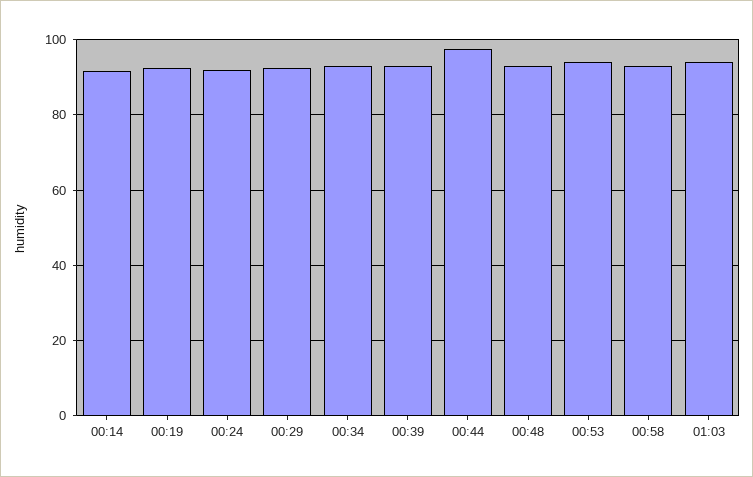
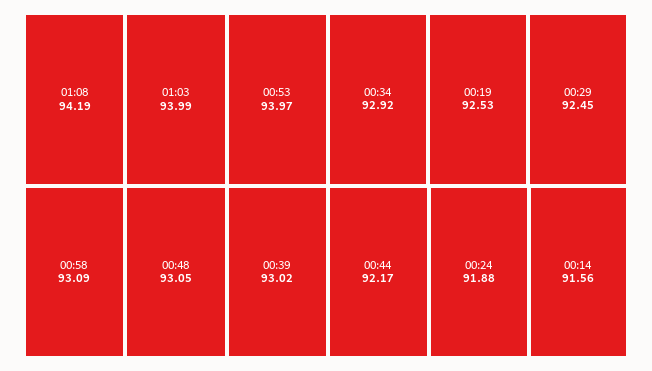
00:44: 98 -> 92.17
01:08: none -> 94.19

